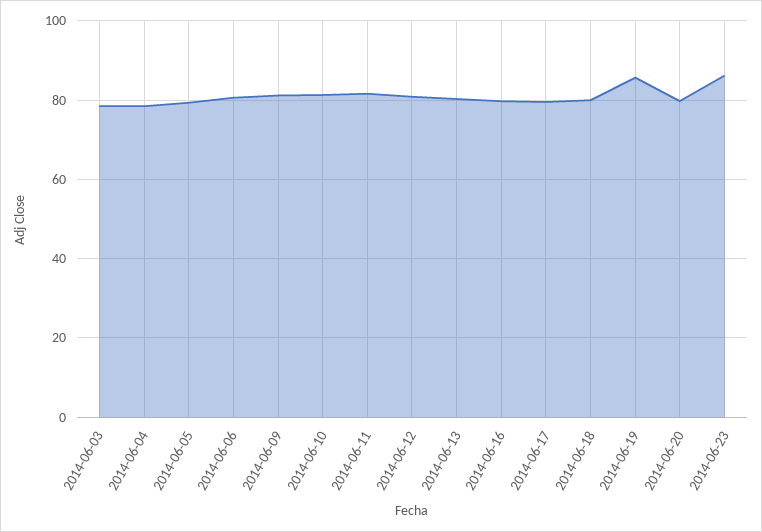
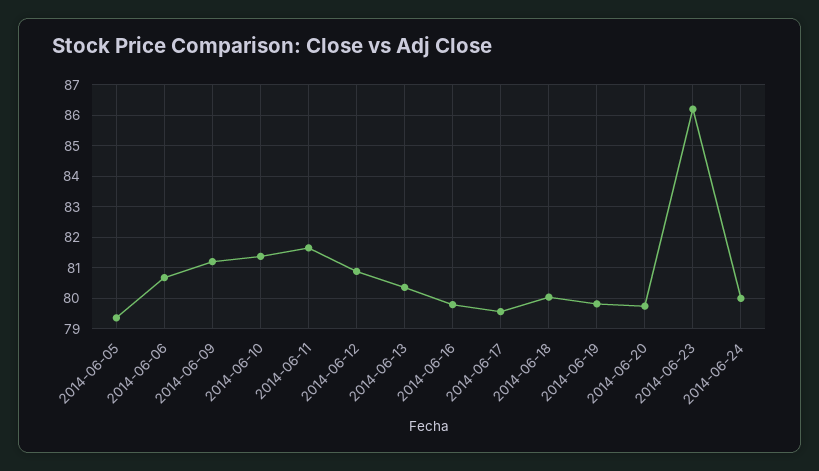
2014-06-03: 78 -> none
2014-06-04: 78 -> none
2014-06-19: 86 -> 79.8
2014-06-24: none -> 80

